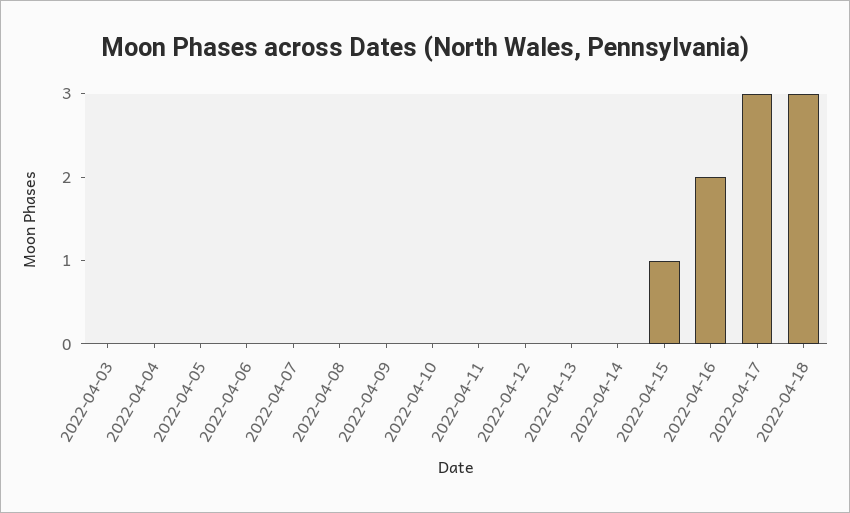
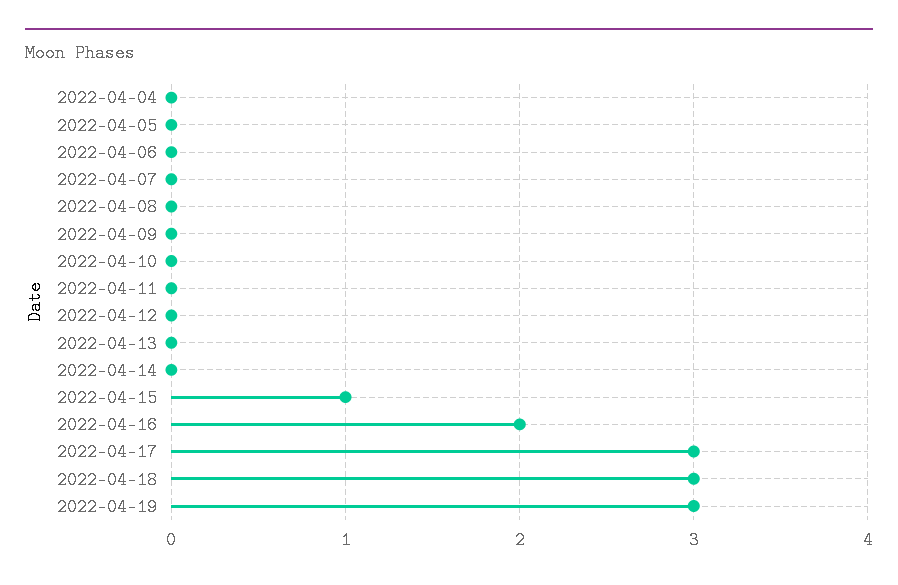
2022-04-03: 0 -> none
2022-04-19: none -> 3

